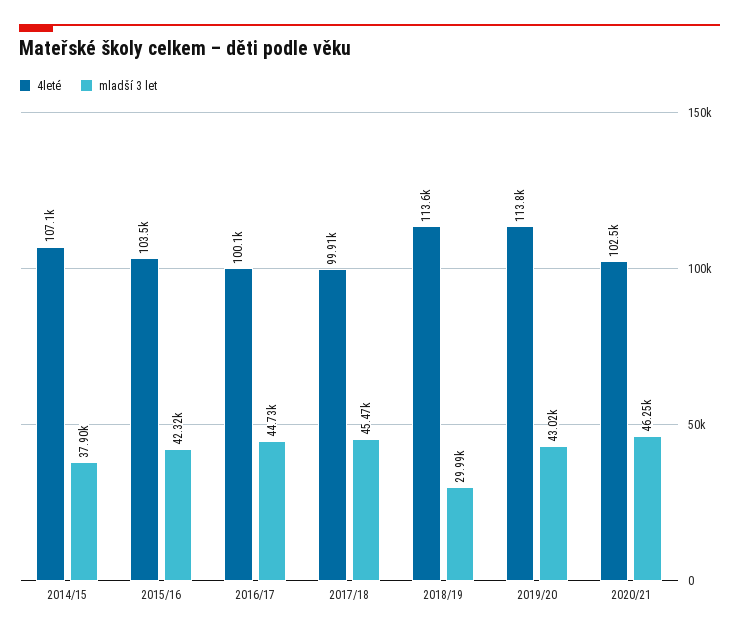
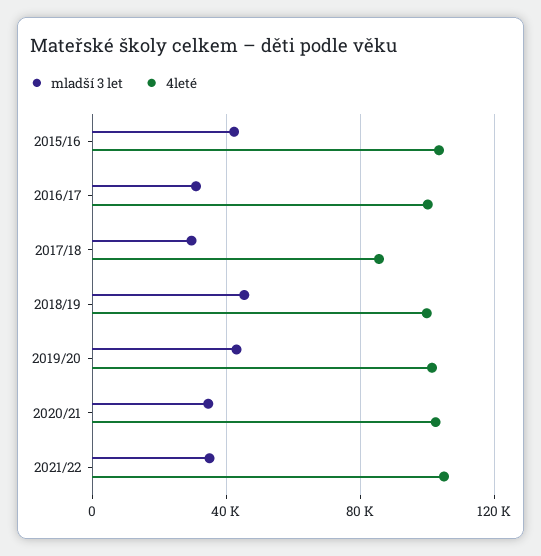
4leté, 2014/15: 107100 -> none
mladší 3 let, 2014/15: 37900 -> none
mladší 3 let, 2016/17: 44730 -> 30000
4leté, 2017/18: 99910 -> 85000
mladší 3 let, 2017/18: 45470 -> 30000
4leté, 2018/19: 113600 -> 100000
mladší 3 let, 2018/19: 29990 -> 45000
4leté, 2019/20: 113800 -> 100000
mladší 3 let, 2020/21: 46250 -> 35000
mladší 3 let, 2021/22: none -> 35000
4leté, 2021/22: none -> 105000

